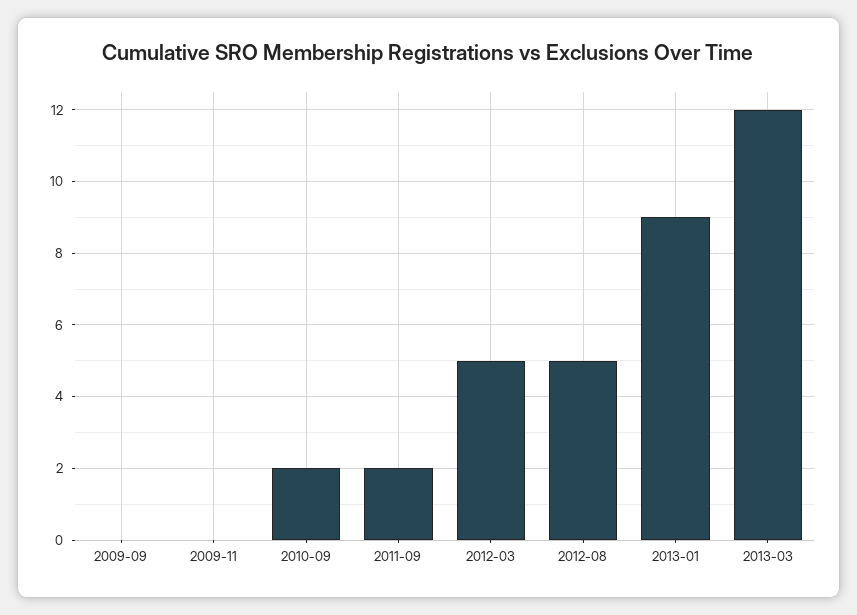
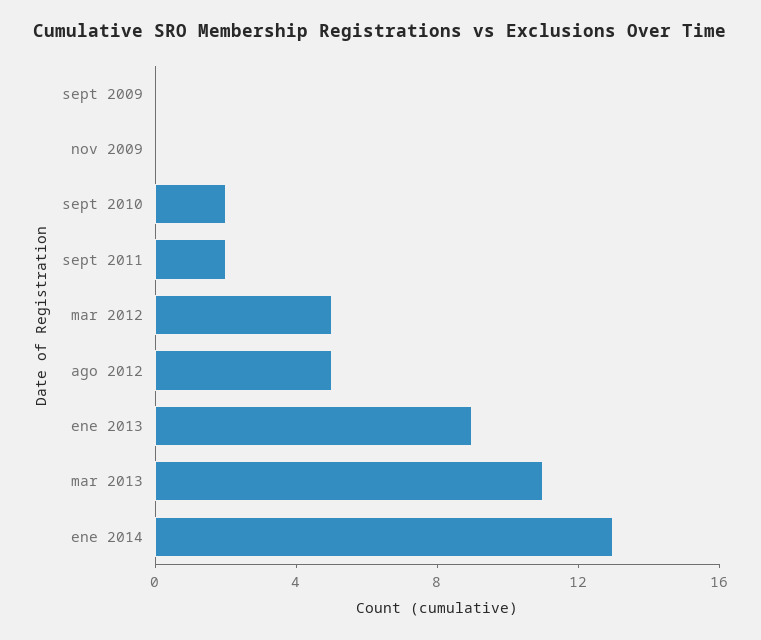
2013-03: 12 -> 11
ene 2014: none -> 13

